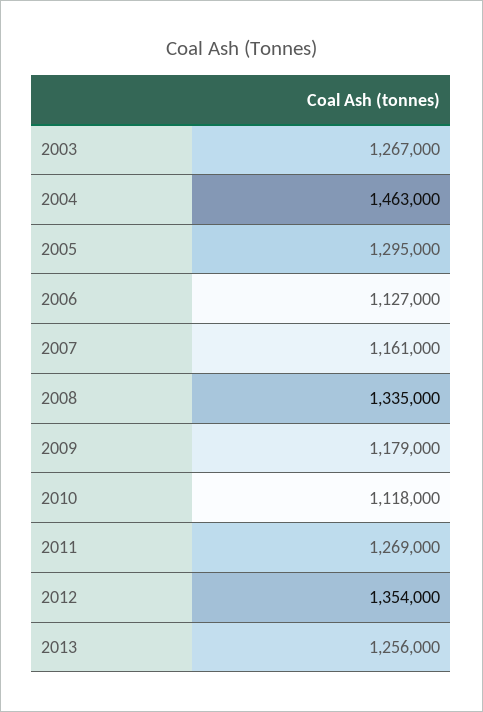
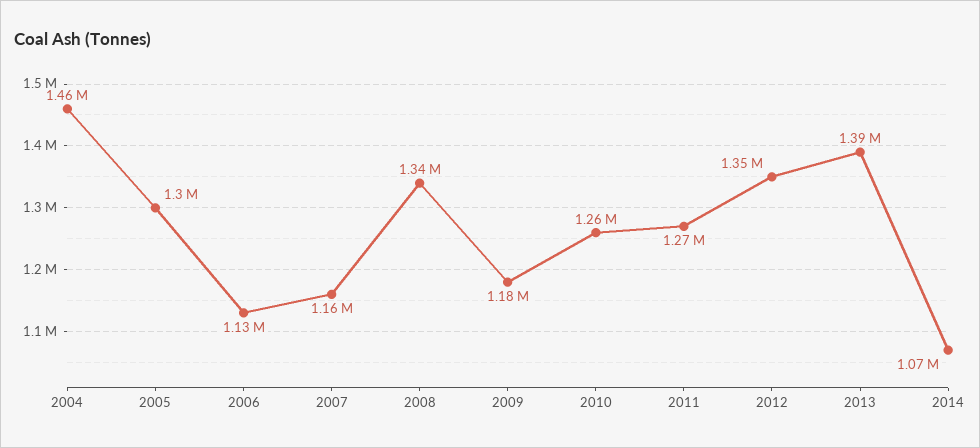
2003: 1267000 -> none
2010: 1118000 -> 1260000
2013: 1256000 -> 1390000
2014: none -> 1070000

